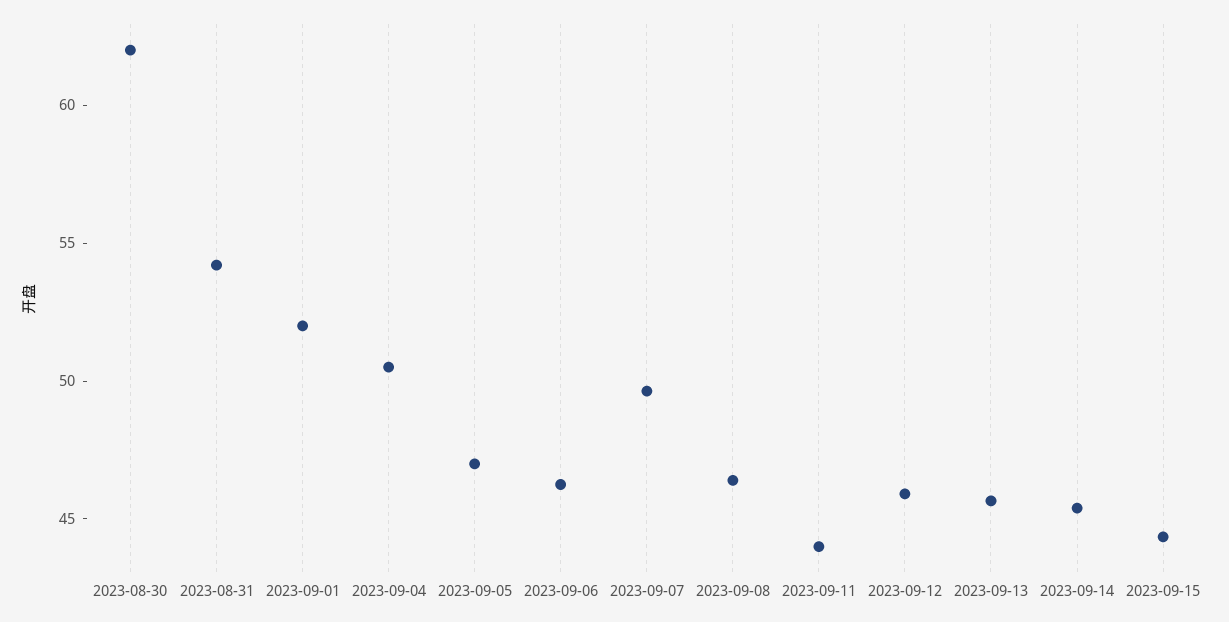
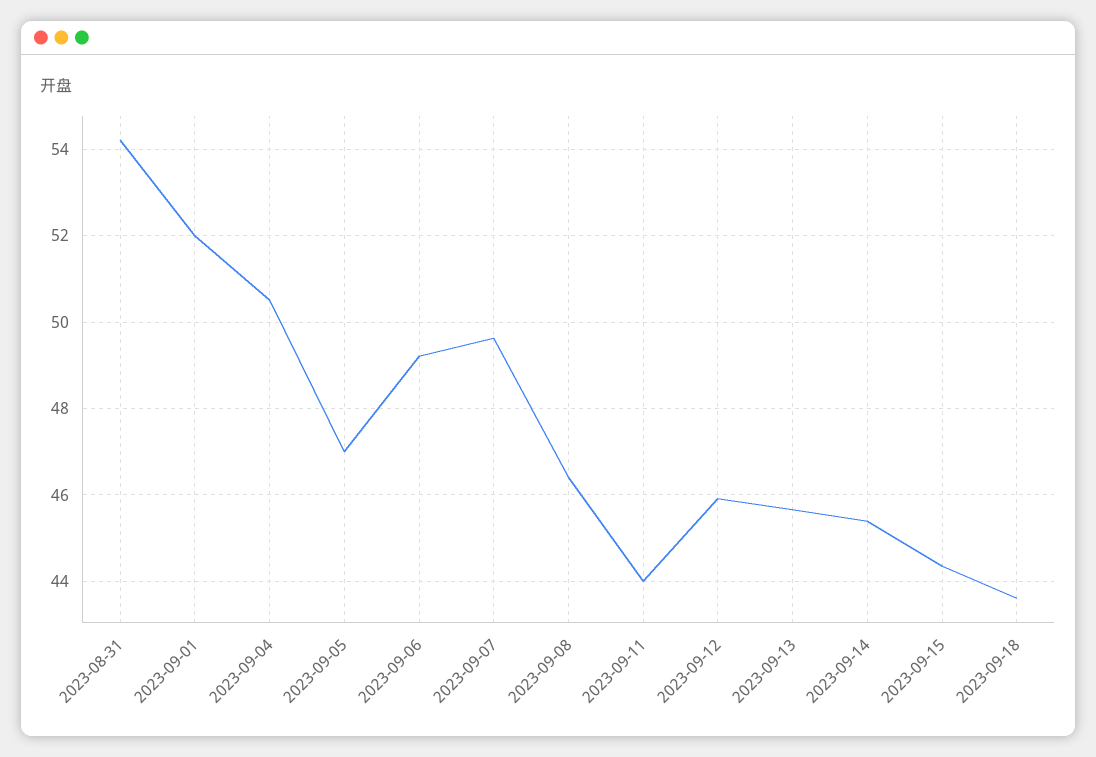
2023-08-30: 62 -> none
2023-09-06: 46 -> 49.2
2023-09-18: none -> 43.6

